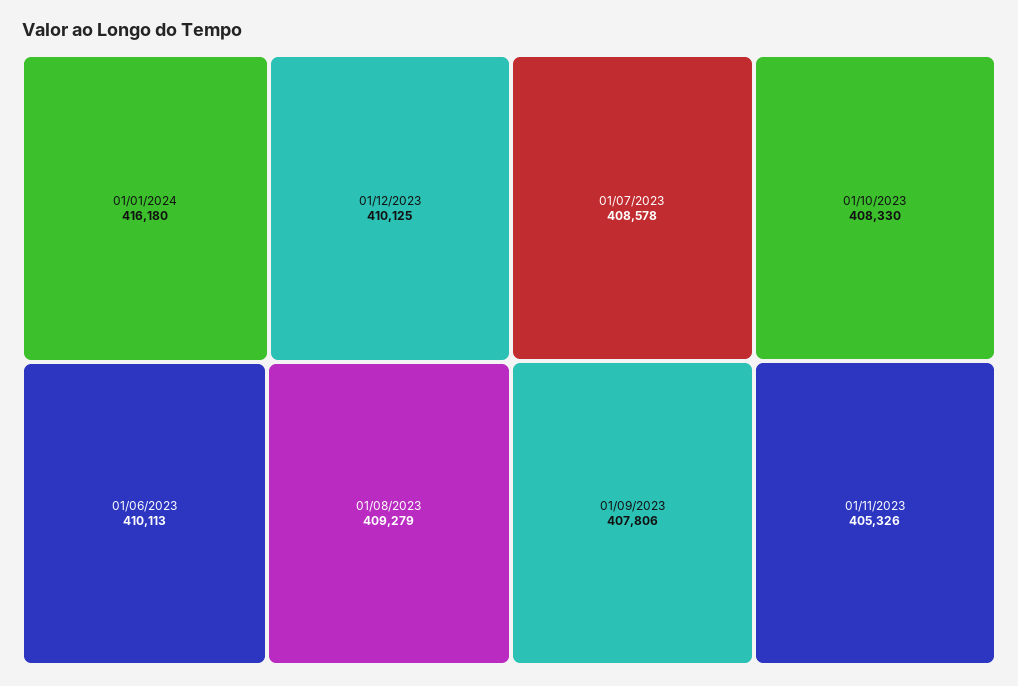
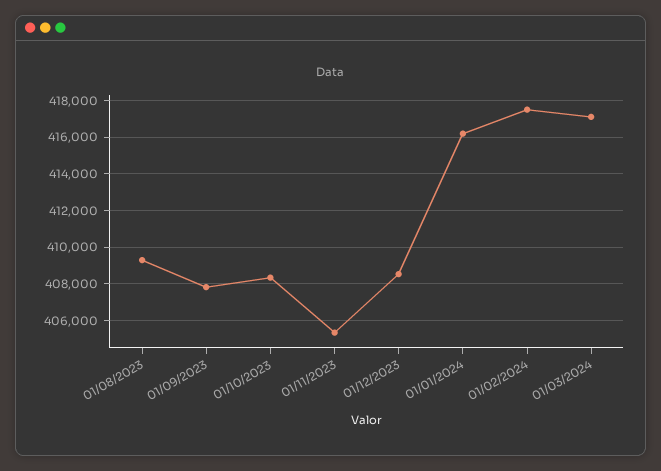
01/12/2023: 410125 -> 408500
01/06/2023: 410113 -> none
01/07/2023: 408578 -> none
01/02/2024: none -> 417500
01/03/2024: none -> 417000

